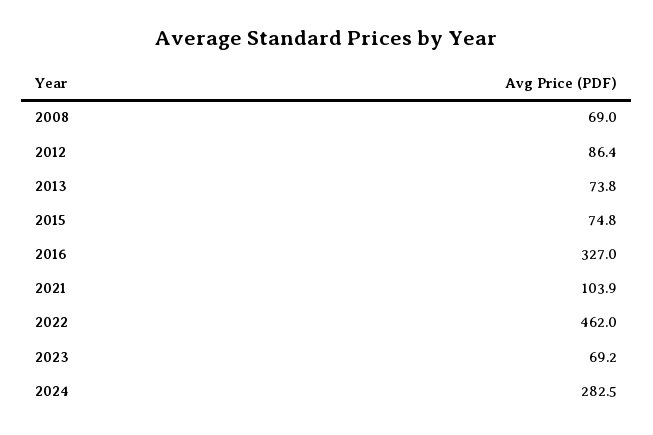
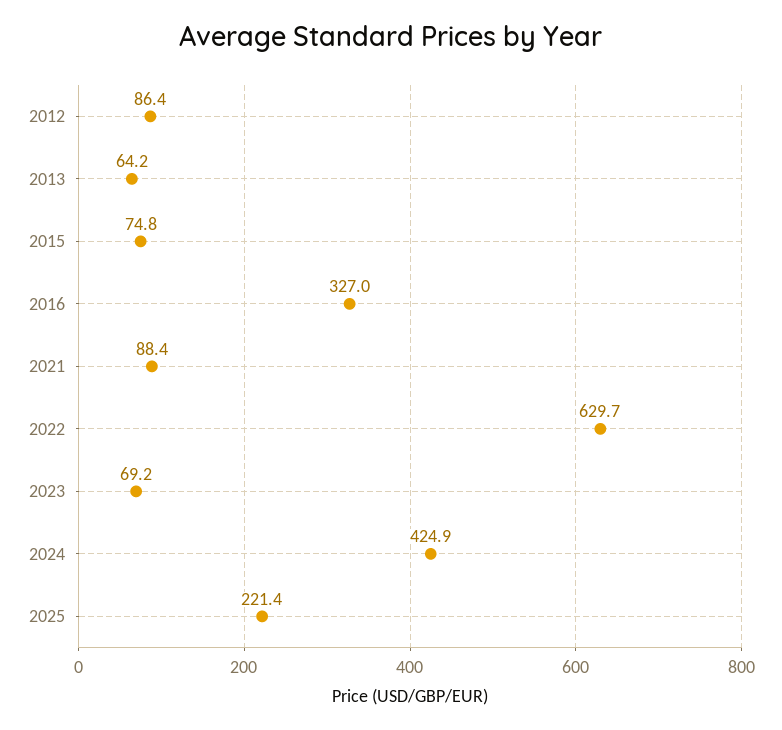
2008: 69 -> none
2013: 73.8 -> 64.2
2021: 103.9 -> 88.4
2022: 462 -> 629.7
2024: 282.5 -> 424.9
2025: none -> 221.4

